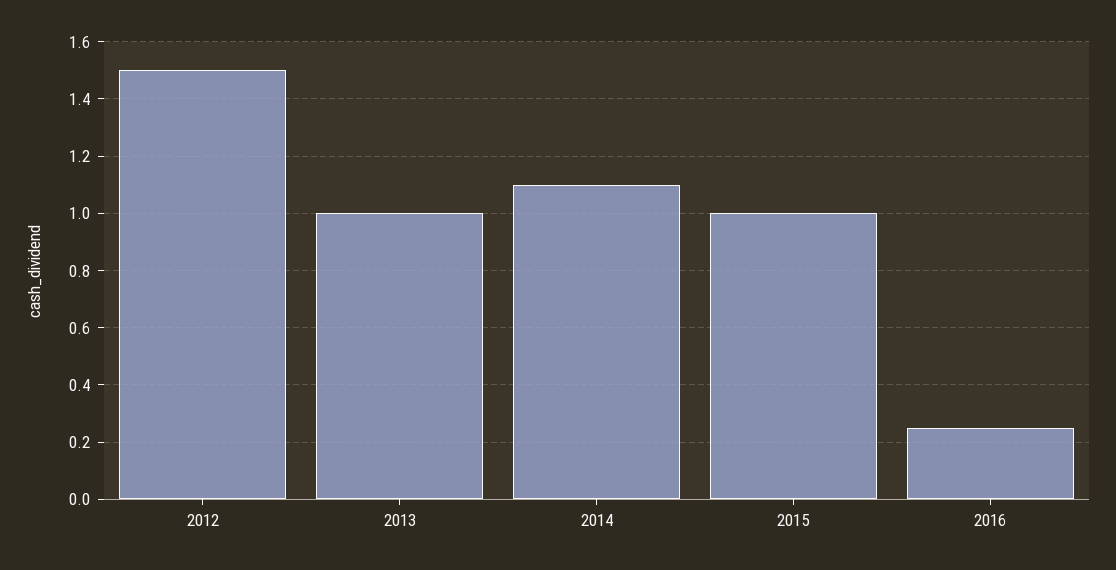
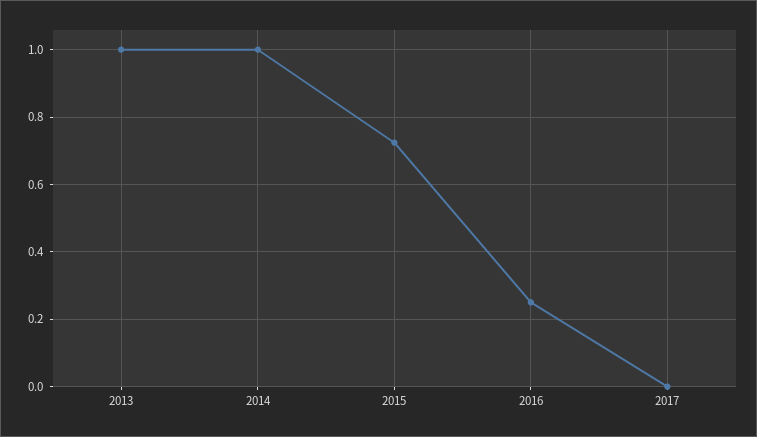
2012: 1.5 -> none
2014: 1.1 -> 1
2015: 1 -> 0.72
2017: none -> 0

